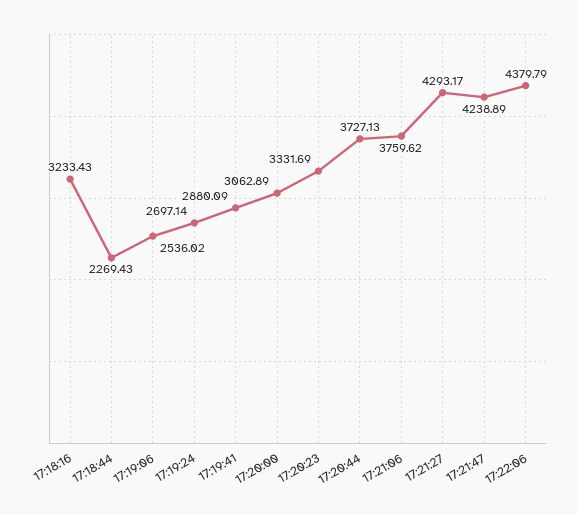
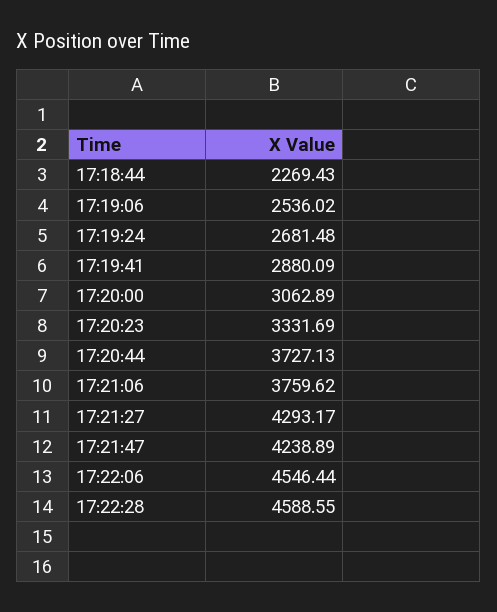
17:18:16: 3233.43 -> none
17:19:24: 2697.14 -> 2681.48
17:22:06: 4379.79 -> 4546.44
17:22:28: none -> 4588.55

